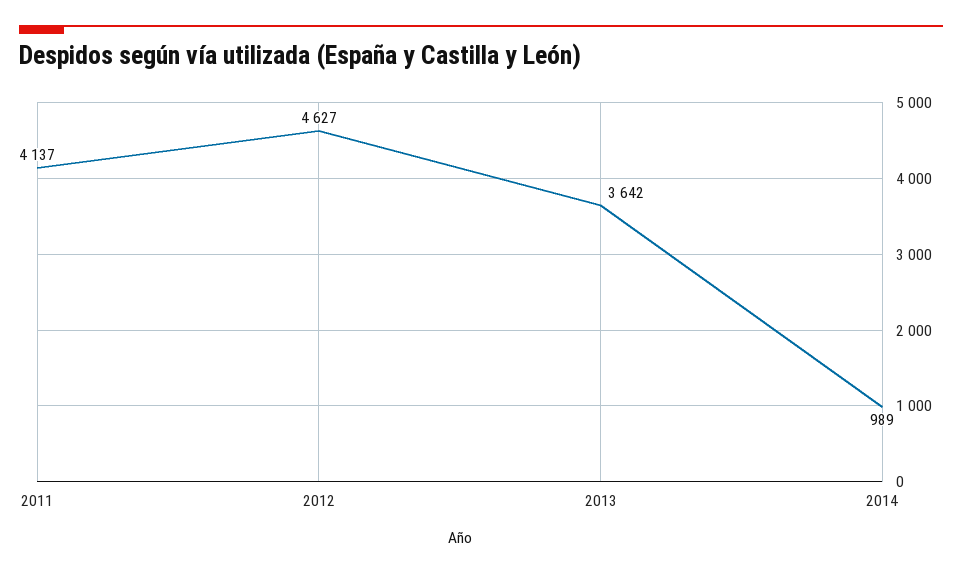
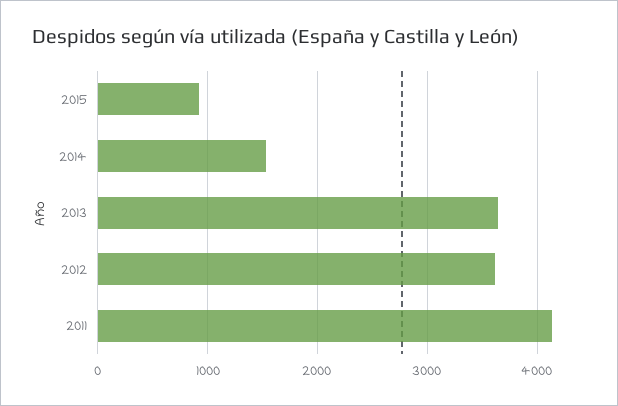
2012: 4627 -> 3600
2014: 989 -> 1500
2015: none -> 900

